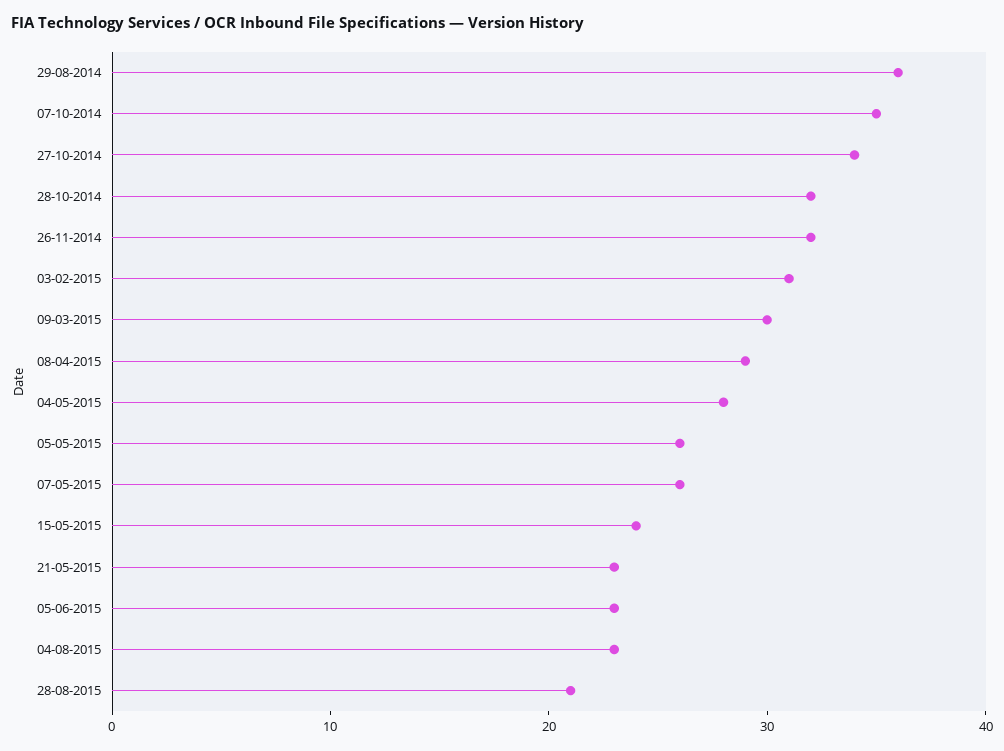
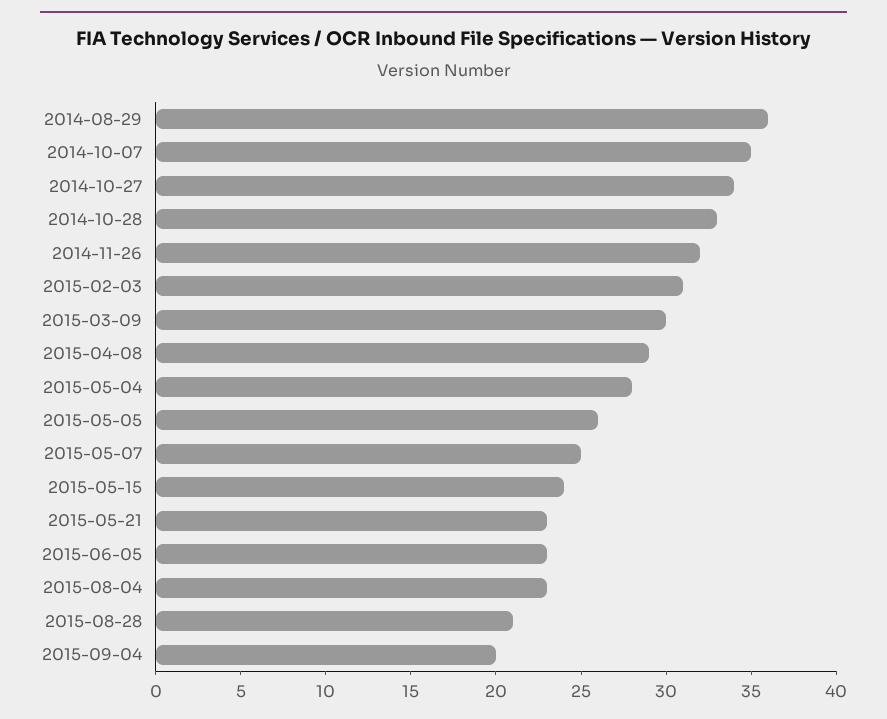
28-10-2014: 32 -> 33
07-05-2015: 26 -> 25
2015-09-04: none -> 20

